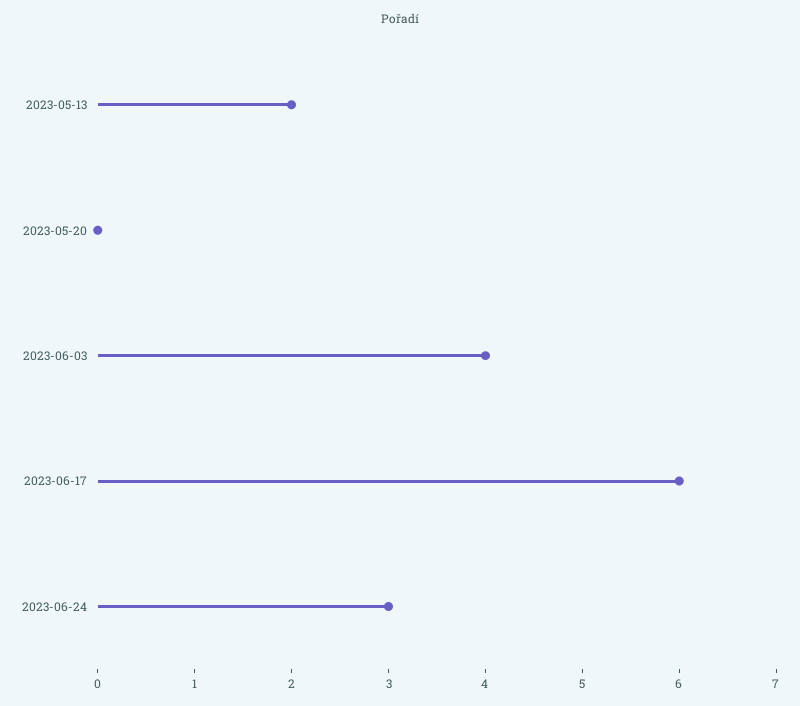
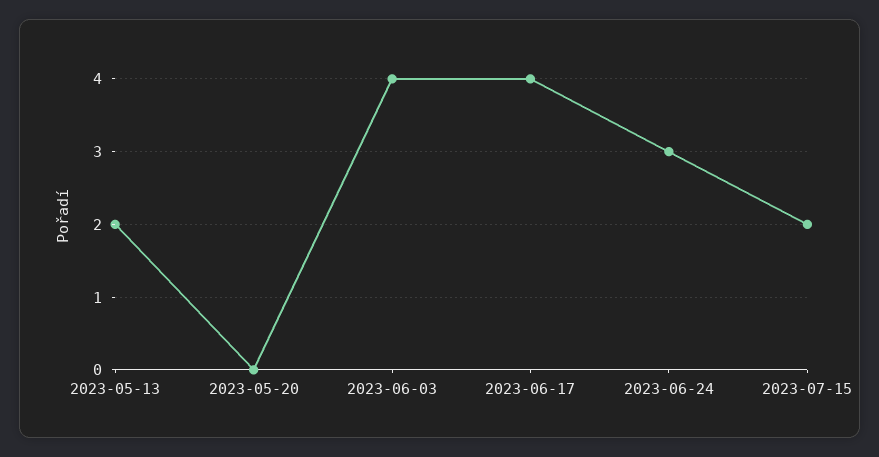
2023-06-17: 6 -> 4
2023-07-15: none -> 2

